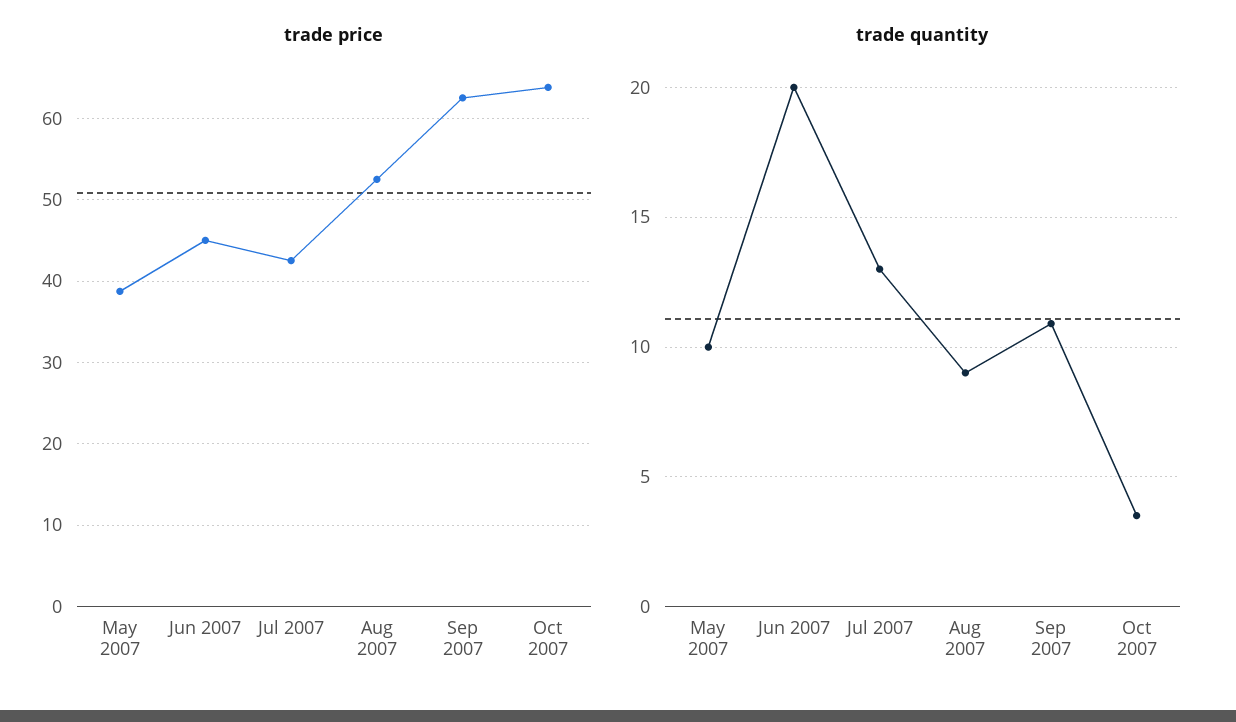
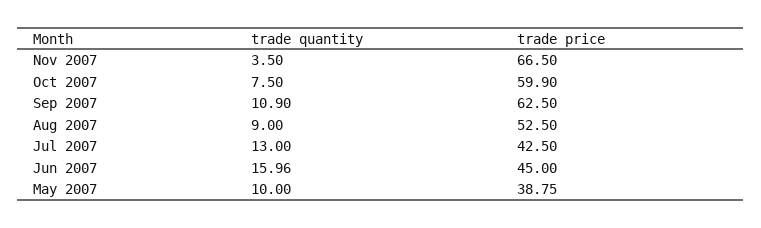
trade price, Oct 2007: 64 -> 59.9
trade quantity, Jun 2007: 20 -> 15.96
trade quantity, Oct 2007: 3.5 -> 7.5
trade quantity, Nov 2007: none -> 3.5
trade price, Nov 2007: none -> 66.5

